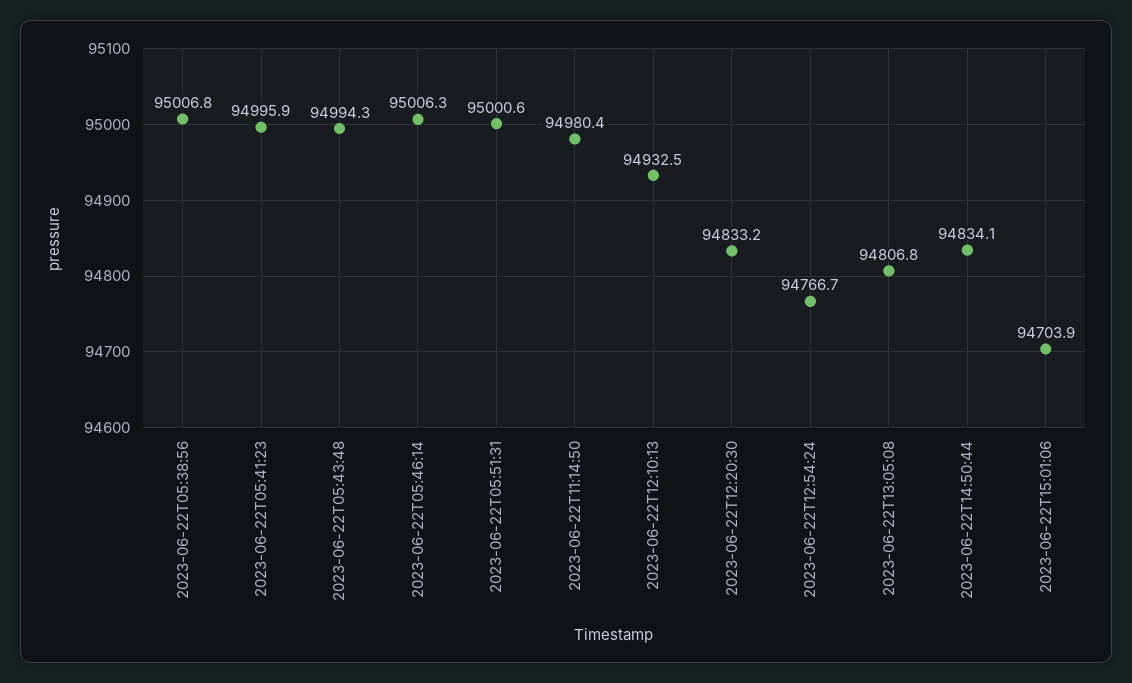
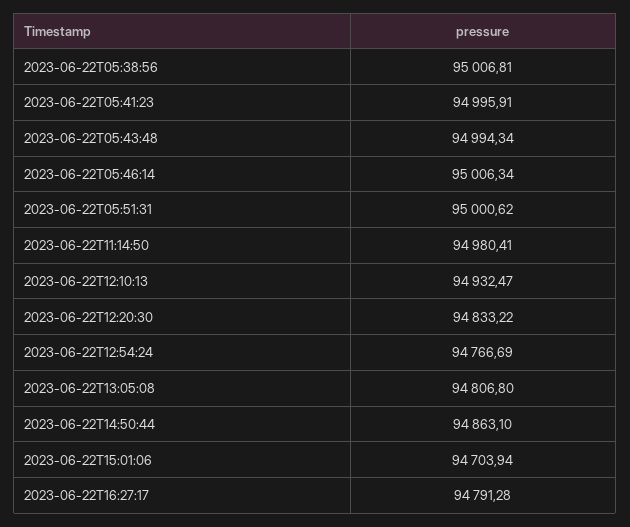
2023-06-22T14:50:44: 94834.1 -> 94863.1
2023-06-22T16:27:17: none -> 94791.28

